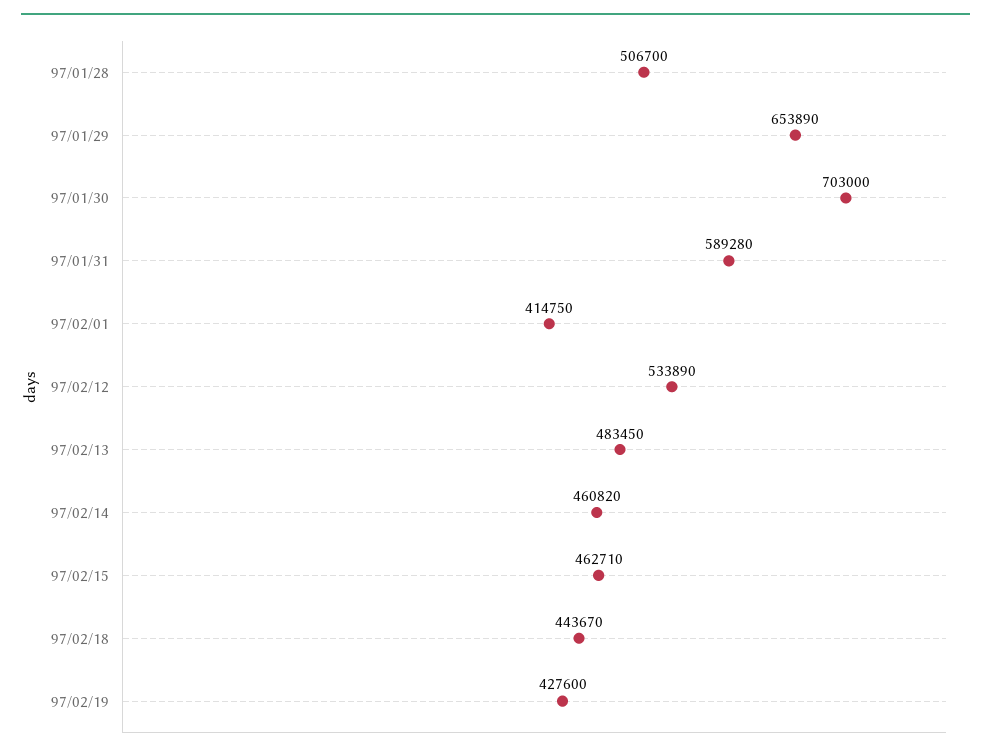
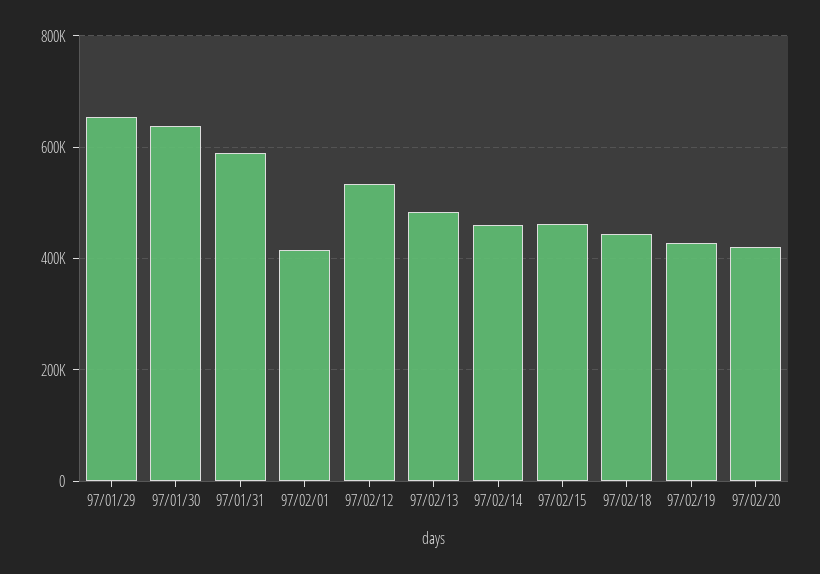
97/01/28: 506700 -> none
97/01/30: 703000 -> 640000
97/02/20: none -> 420000

